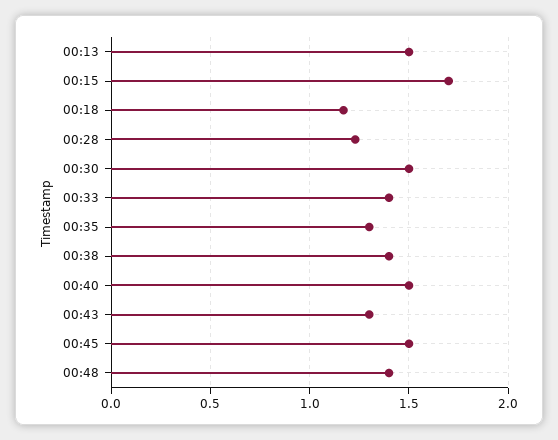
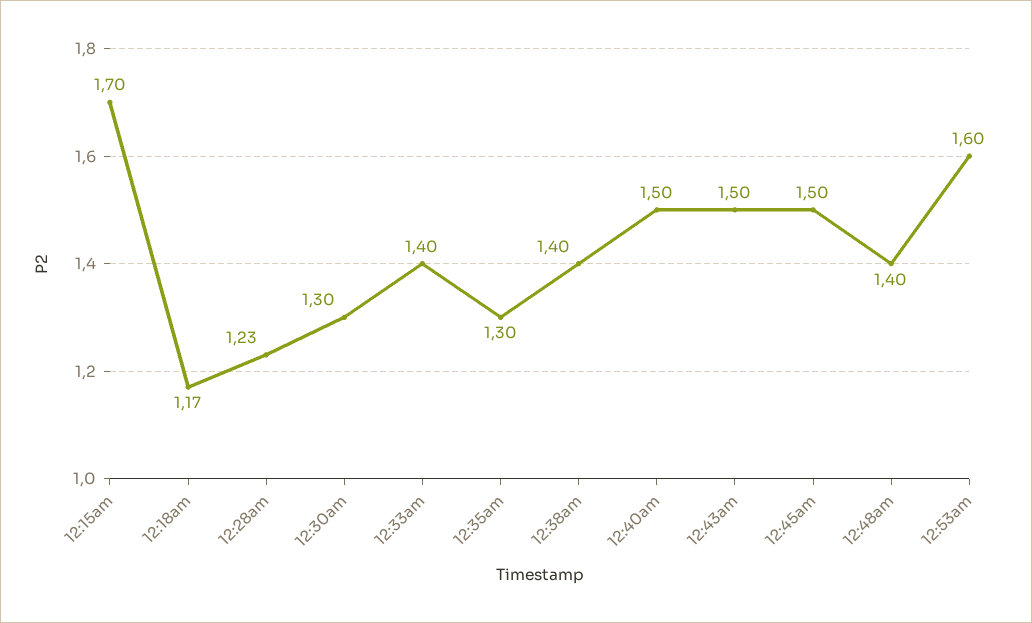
00:13: 1.5 -> none
00:30: 1.5 -> 1.3
00:43: 1.3 -> 1.5
12:53am: none -> 1.6

